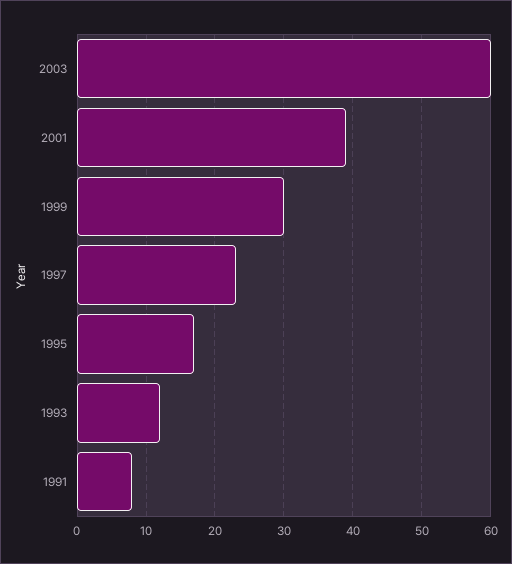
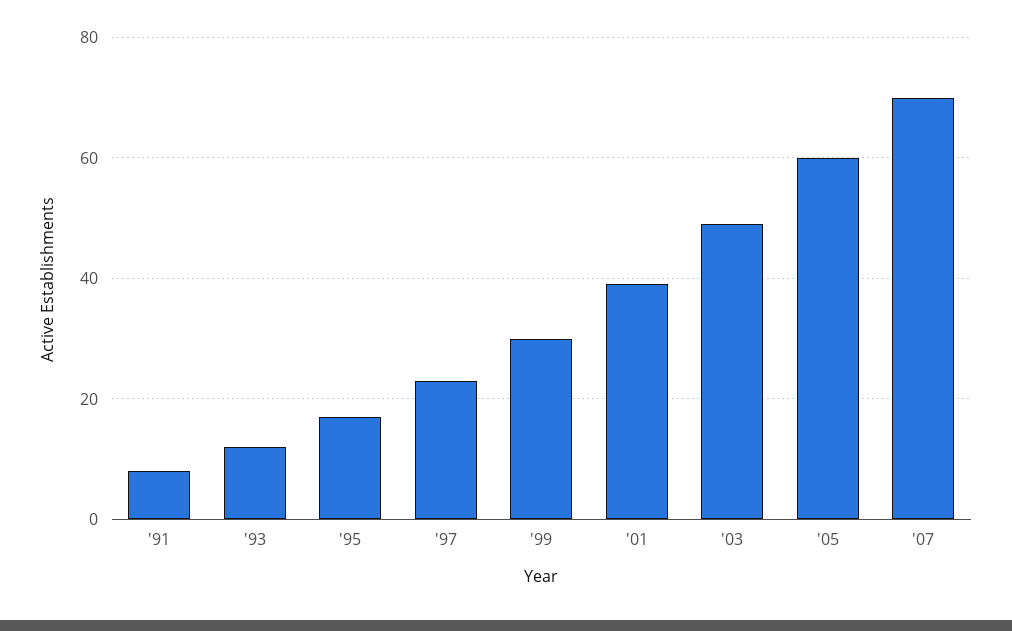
2003: 60 -> 50
'05: none -> 60
'07: none -> 70

